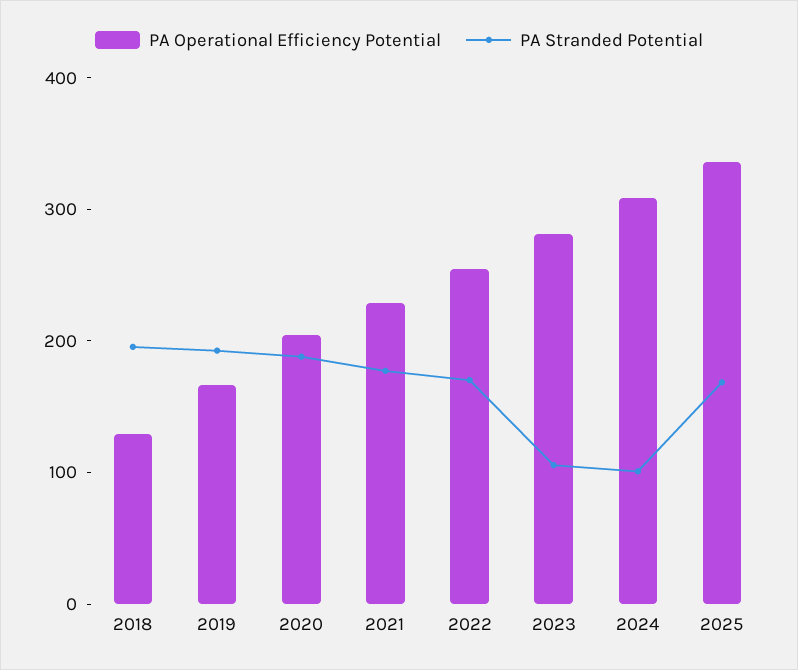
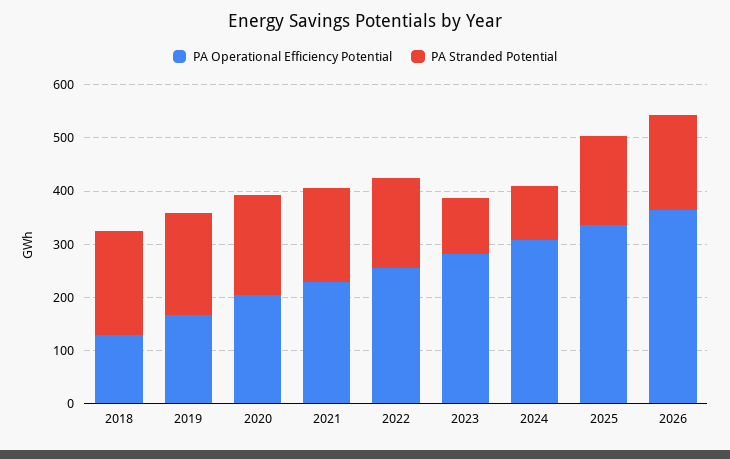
PA Operational Efficiency Potential, 2026: none -> 360
PA Stranded Potential, 2026: none -> 180

